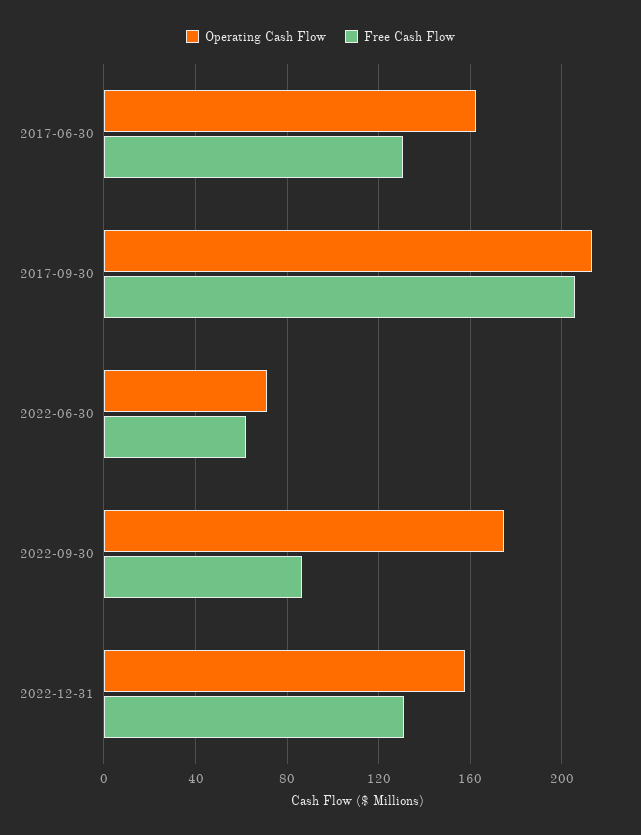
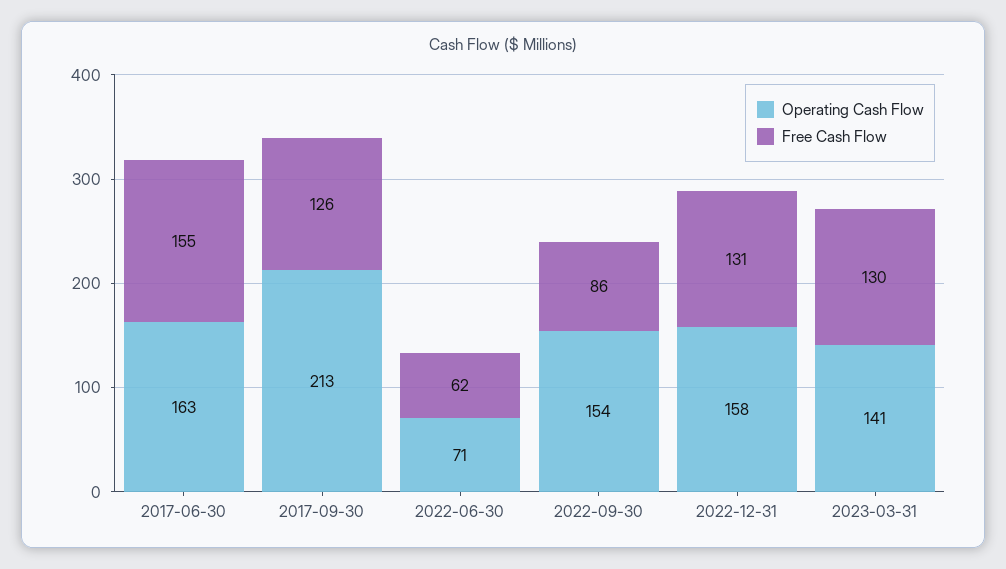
Free Cash Flow, 2017-06-30: 130 -> 155
Free Cash Flow, 2017-09-30: 205 -> 126
Operating Cash Flow, 2022-09-30: 175 -> 154
Operating Cash Flow, 2023-03-31: none -> 141
Free Cash Flow, 2023-03-31: none -> 130

